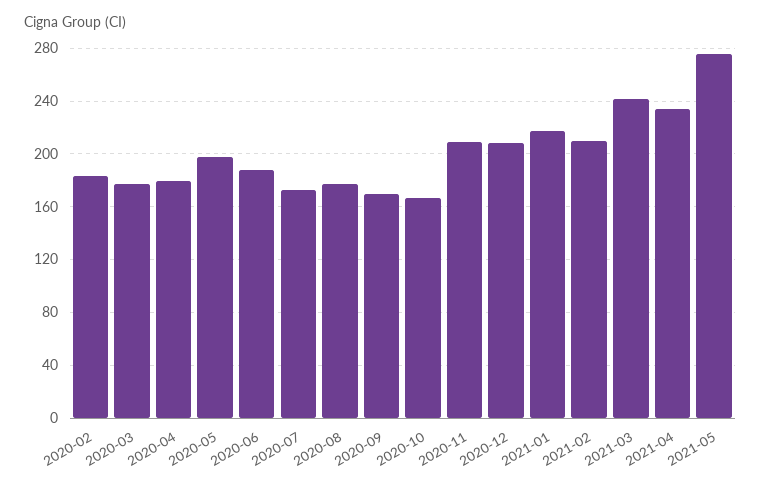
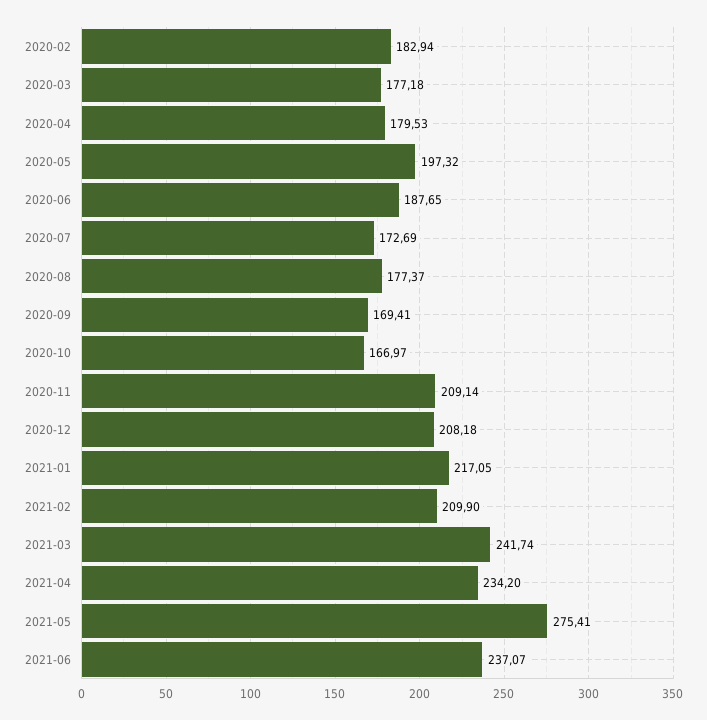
2021-06: none -> 237.07

